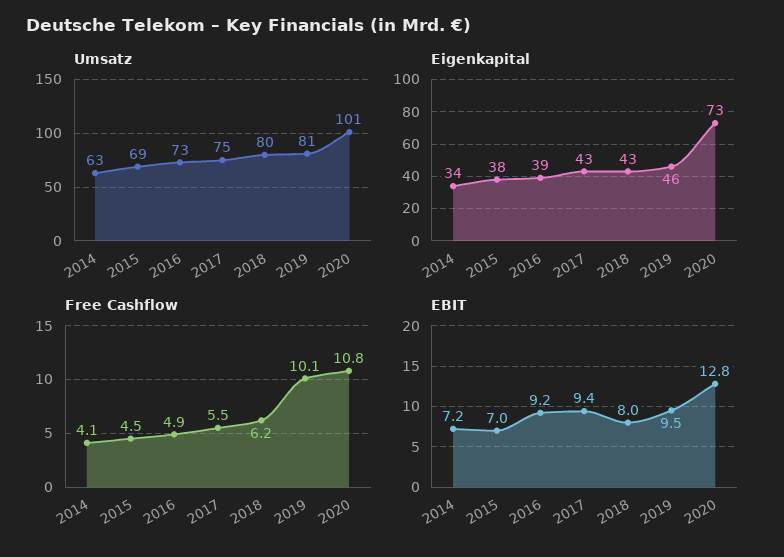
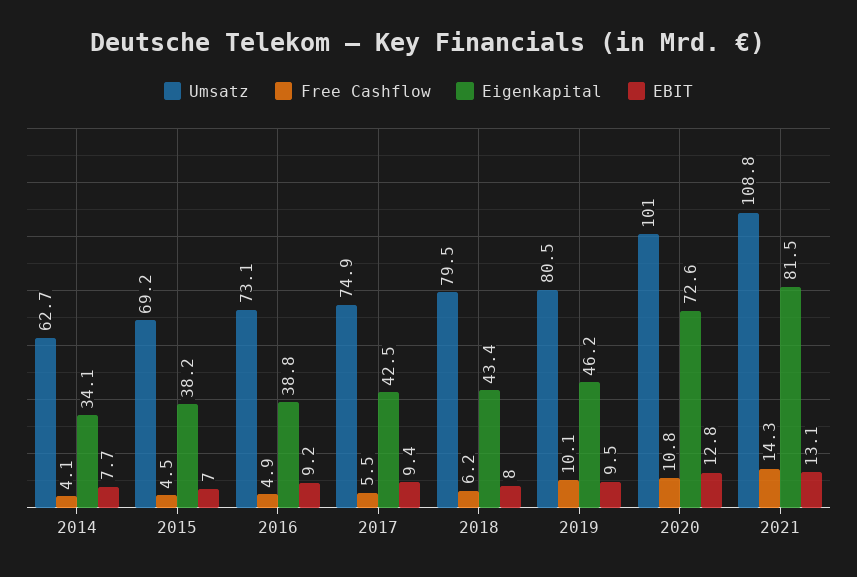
EBIT, 2014: 7.2 -> 7.7
Umsatz, 2021: none -> 108.8
Free Cashflow, 2021: none -> 14.3
Eigenkapital, 2021: none -> 81.5
EBIT, 2021: none -> 13.1

